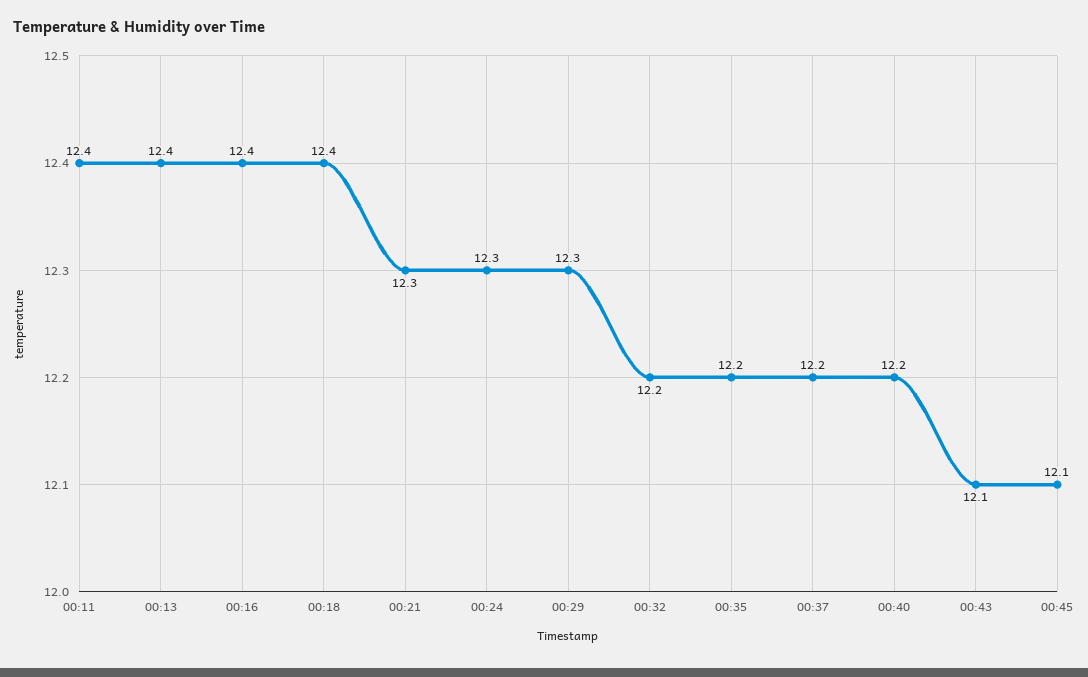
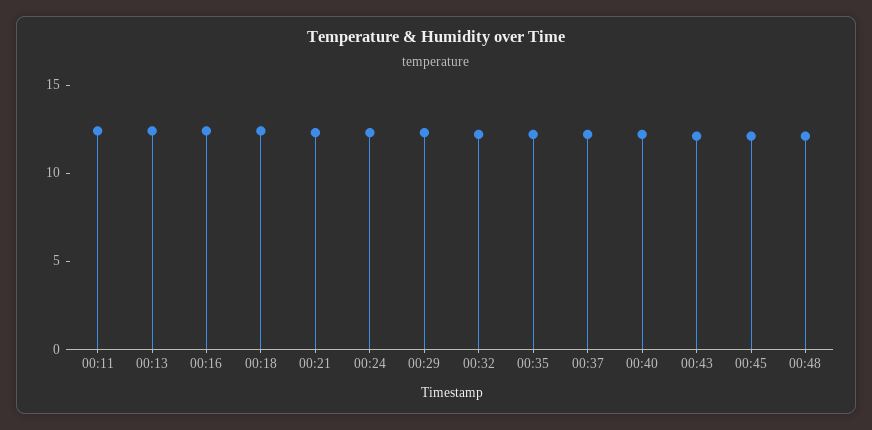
00:48: none -> 12

